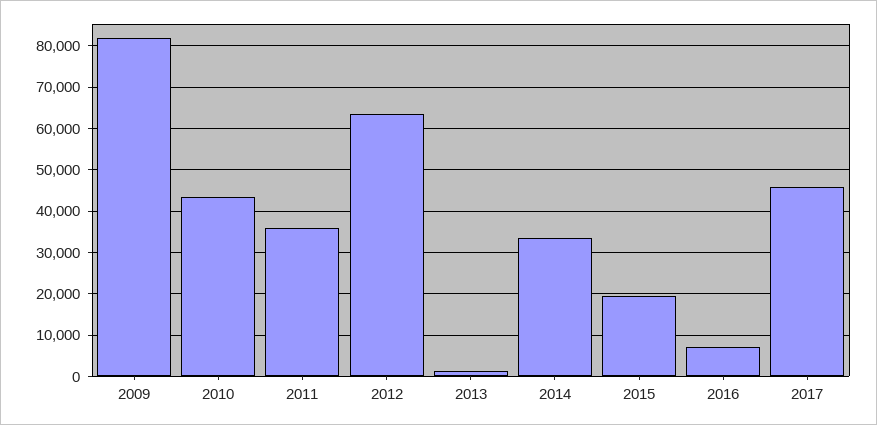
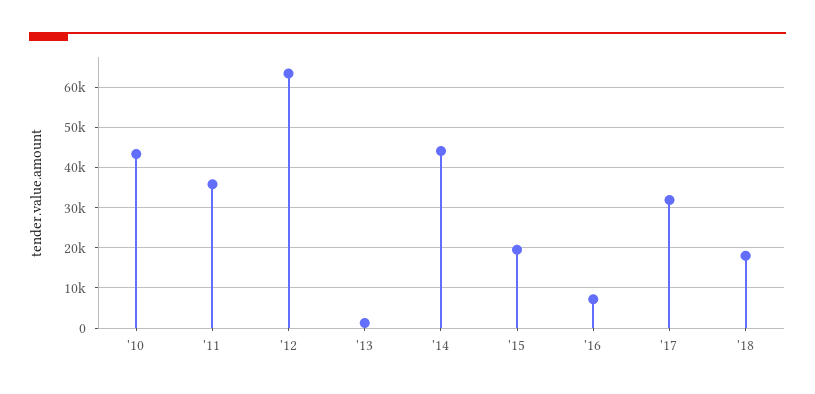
2009: 82000 -> none
2014: 34000 -> 44000
2017: 46000 -> 32000
'18: none -> 18000

